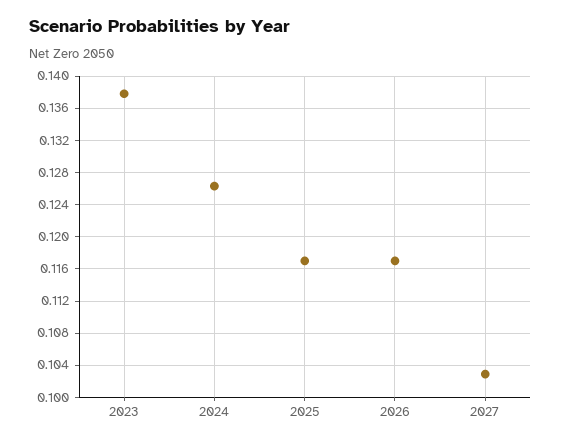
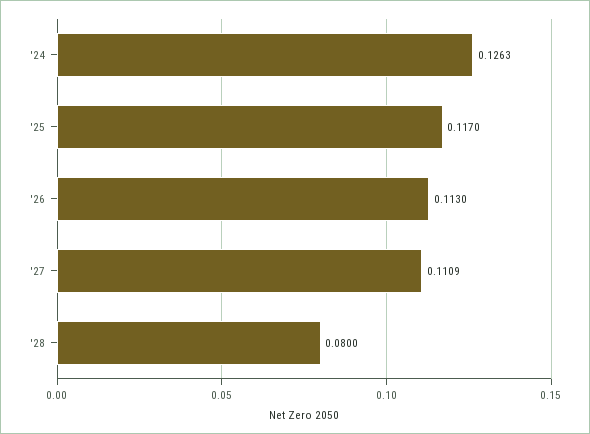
2023: 0.138 -> none
2026: 0.117 -> 0.113
2027: 0.103 -> 0.1109
'28: none -> 0.08

